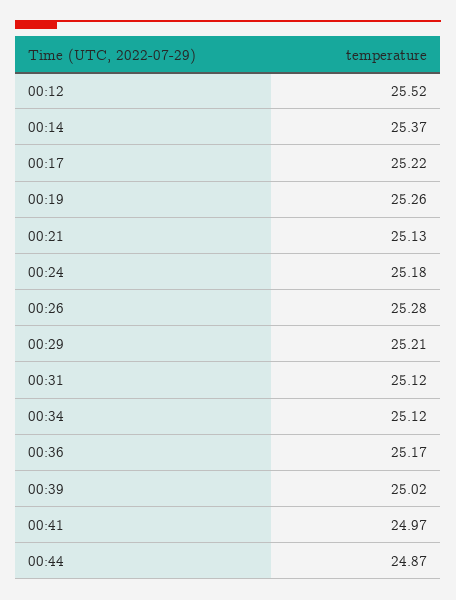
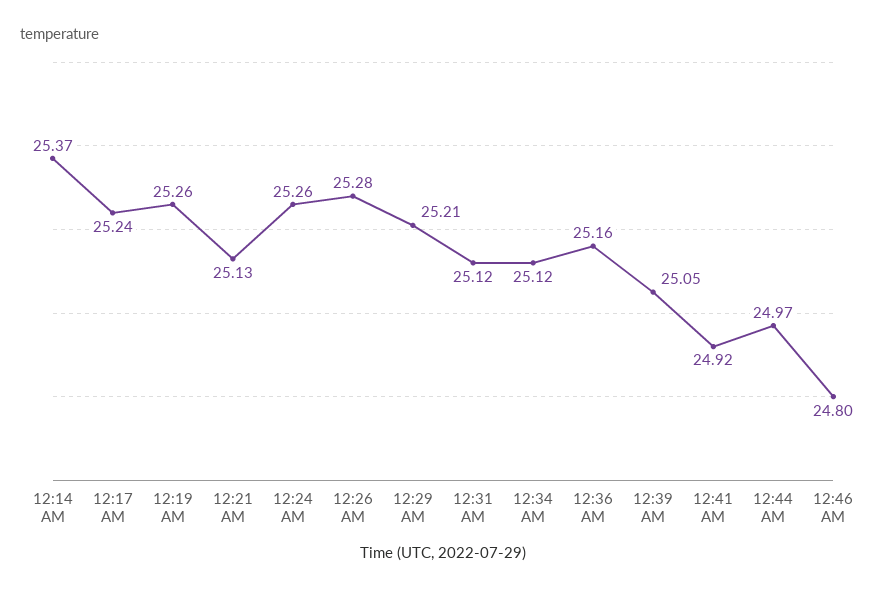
00:12: 25.52 -> none
00:17: 25.22 -> 25.24
00:24: 25.18 -> 25.26
00:36: 25.17 -> 25.16
00:39: 25.02 -> 25.05
00:41: 24.97 -> 24.92
00:44: 24.87 -> 24.97
12:46 AM: none -> 24.8

